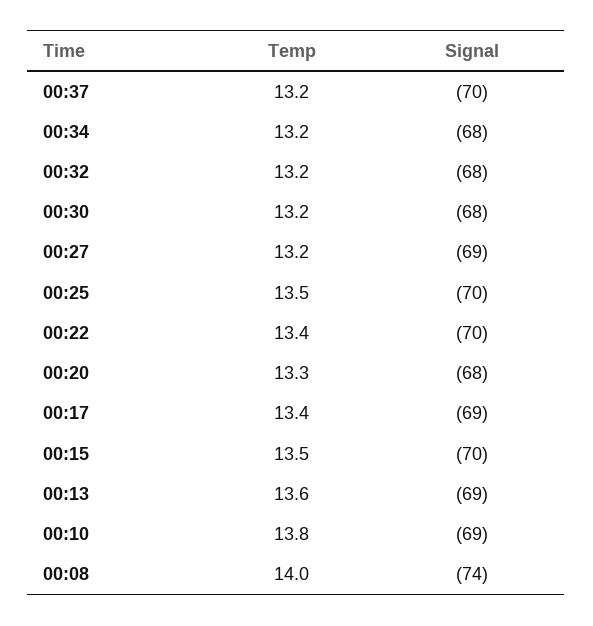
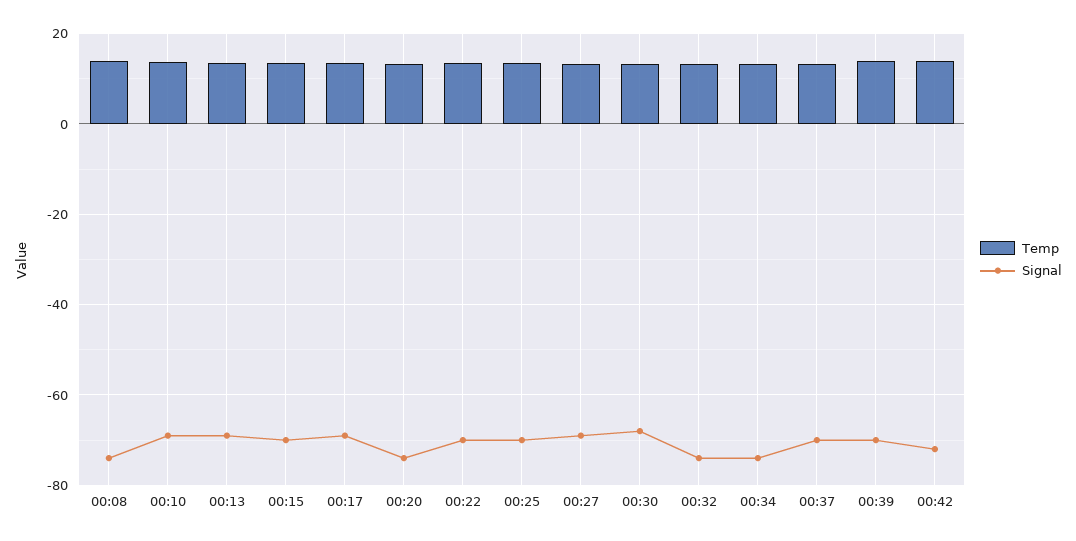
Signal, 00:34: -68 -> -74
Signal, 00:32: -68 -> -74
Signal, 00:20: -68 -> -74
Temp, 00:39: none -> 14
Signal, 00:39: none -> -70
Temp, 00:42: none -> 14
Signal, 00:42: none -> -72

